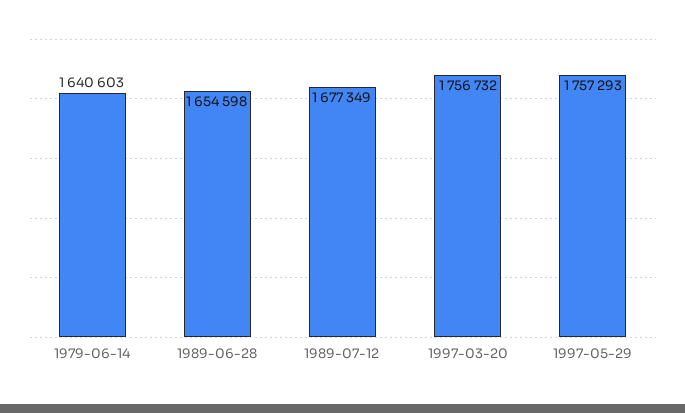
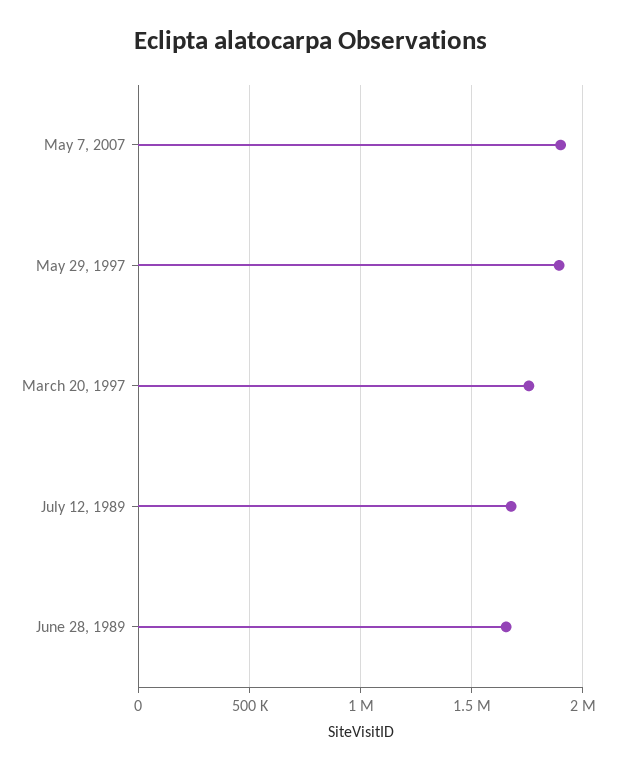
1979-06-14: 1640603 -> none
1997-05-29: 1757293 -> 1900000
May 7, 2007: none -> 1900000

